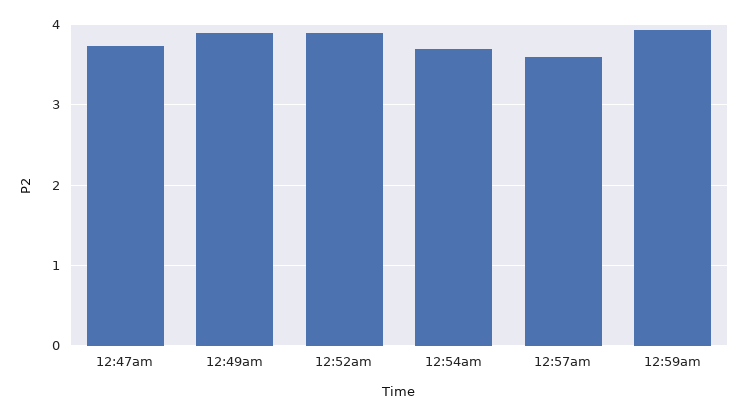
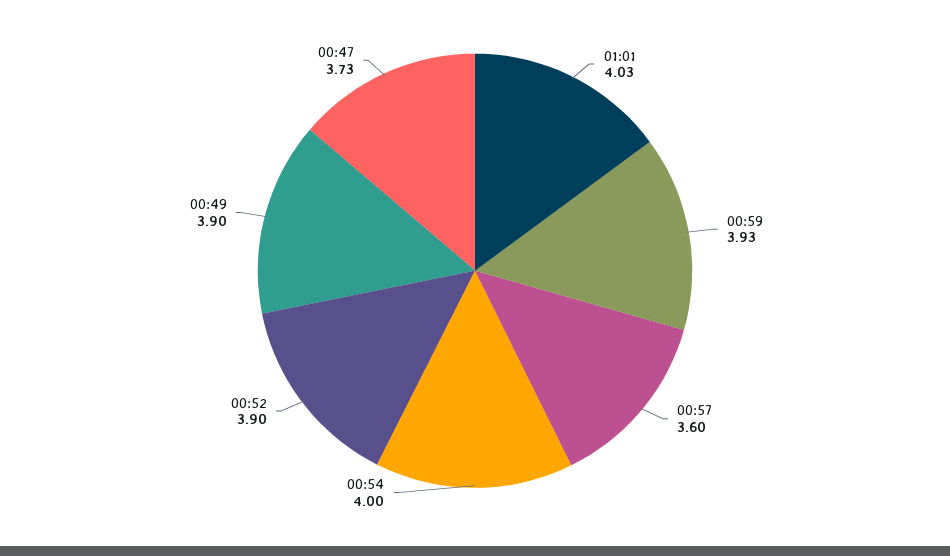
12:54am: 3.7 -> 4
01:01: none -> 4.03

